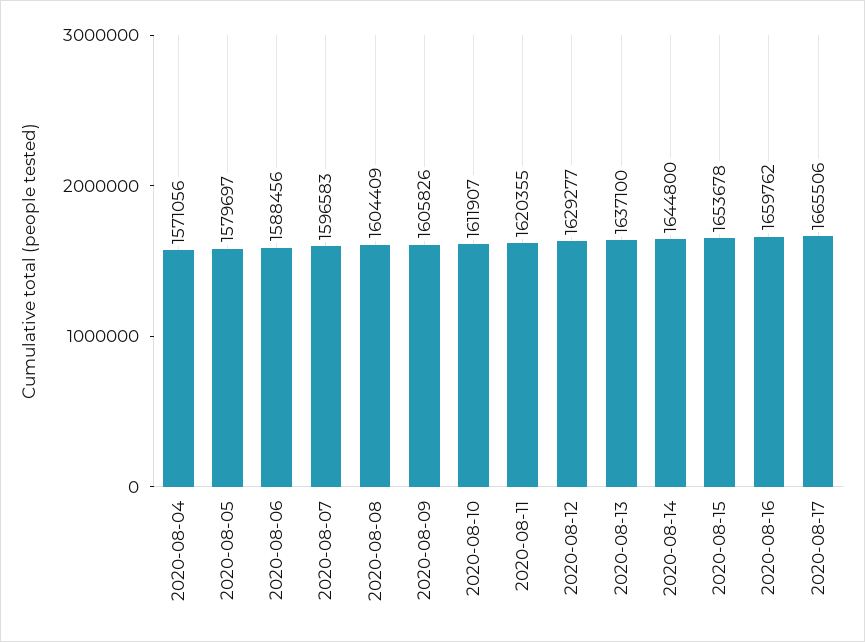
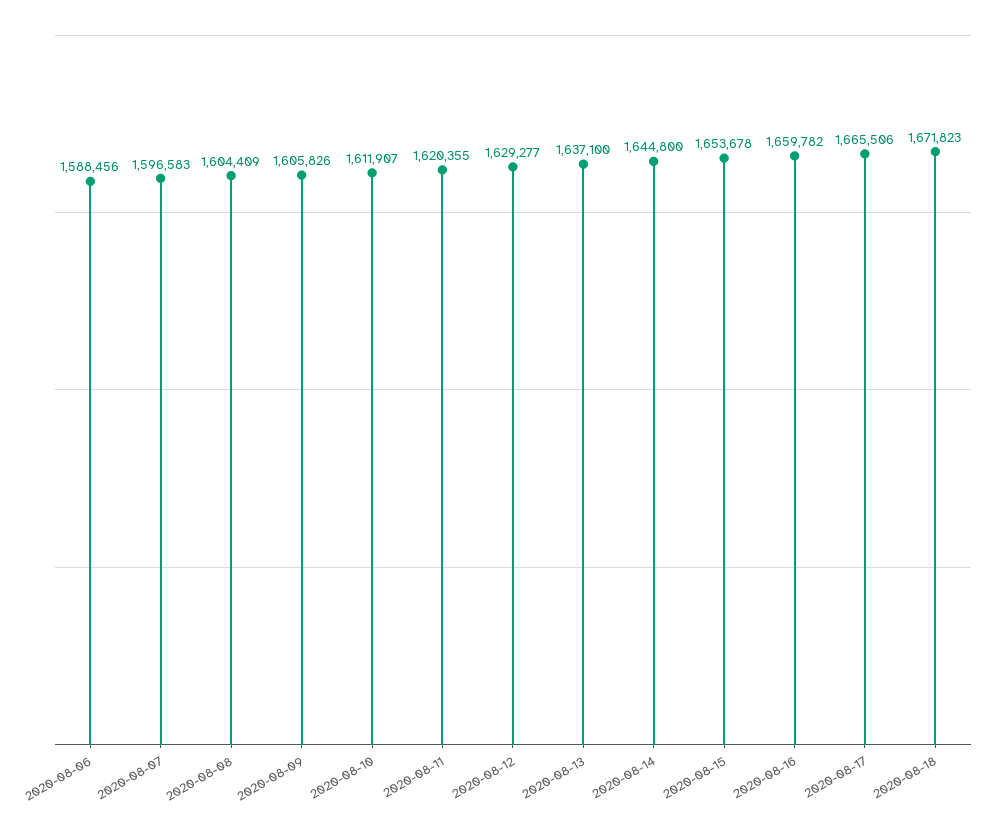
2020-08-04: 1571056 -> none
2020-08-05: 1579697 -> none
2020-08-16: 1659762 -> 1659782
2020-08-18: none -> 1671823

